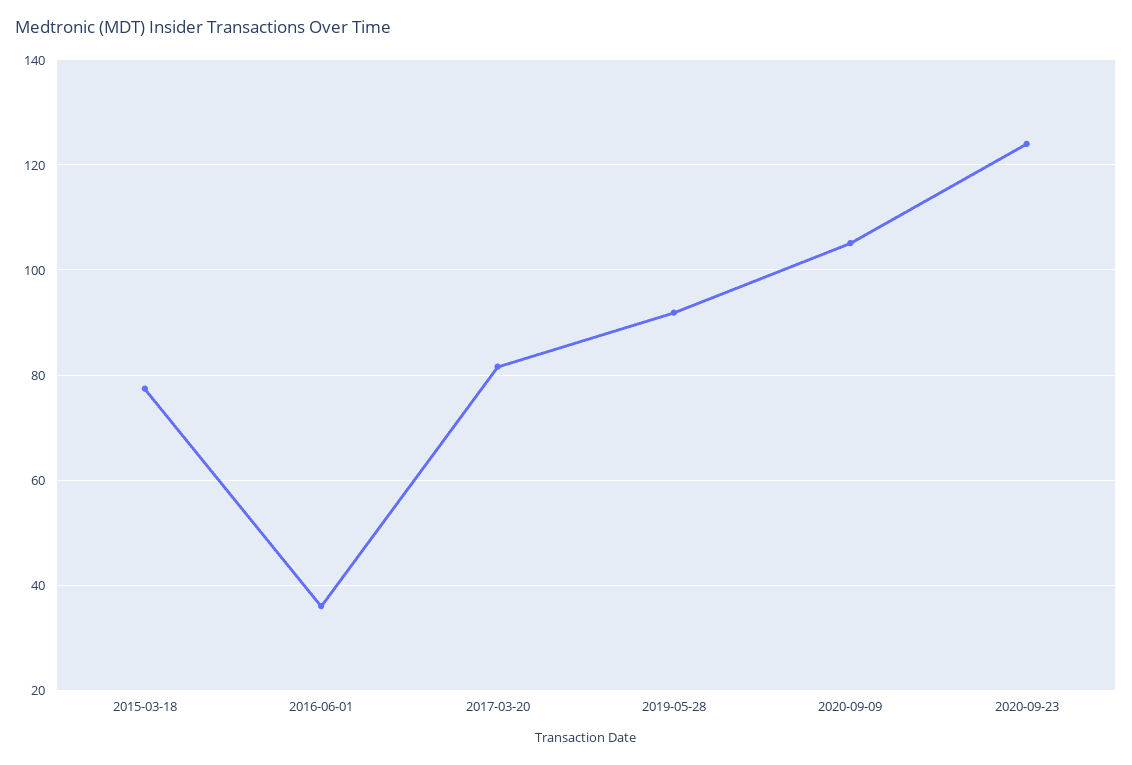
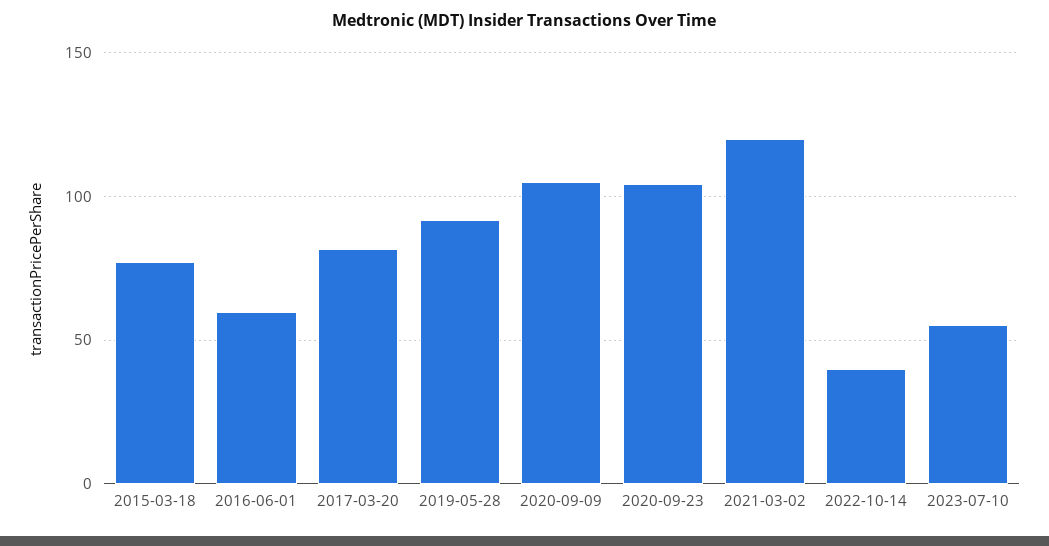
2016-06-01: 36 -> 60
2020-09-23: 124 -> 105
2021-03-02: none -> 120
2022-10-14: none -> 40
2023-07-10: none -> 55

